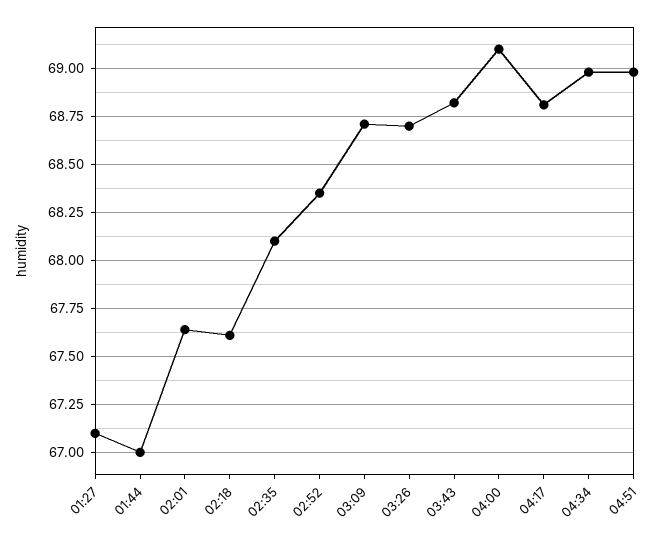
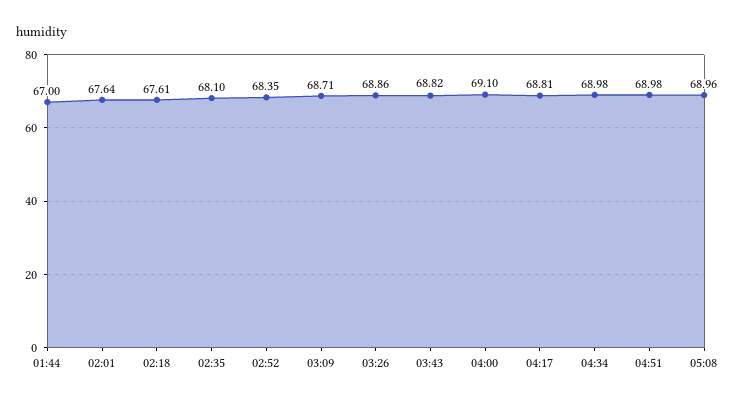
01:27: 67.1 -> none
03:26: 68.7 -> 68.86
05:08: none -> 68.96

